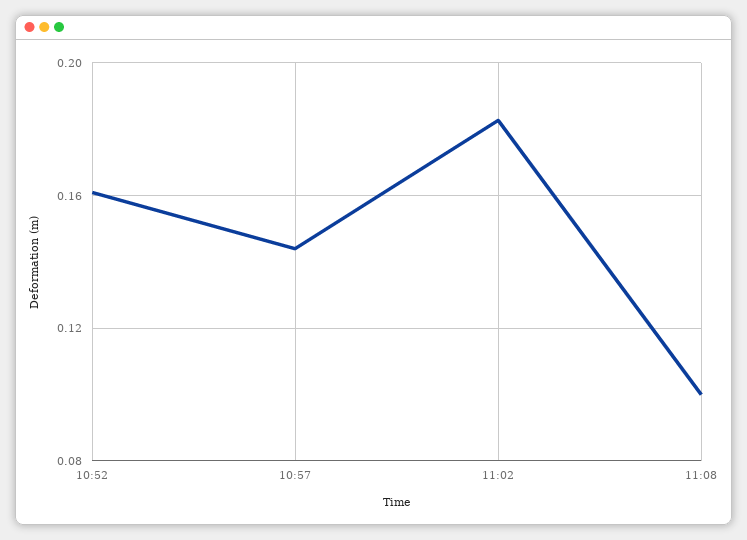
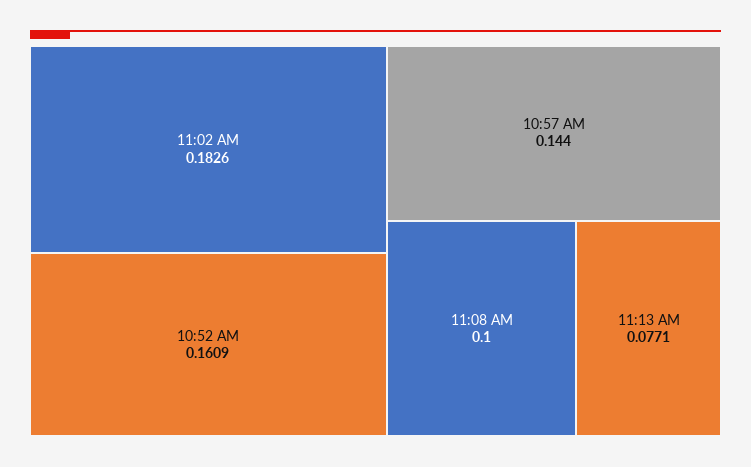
11:13 AM: none -> 0.0771

